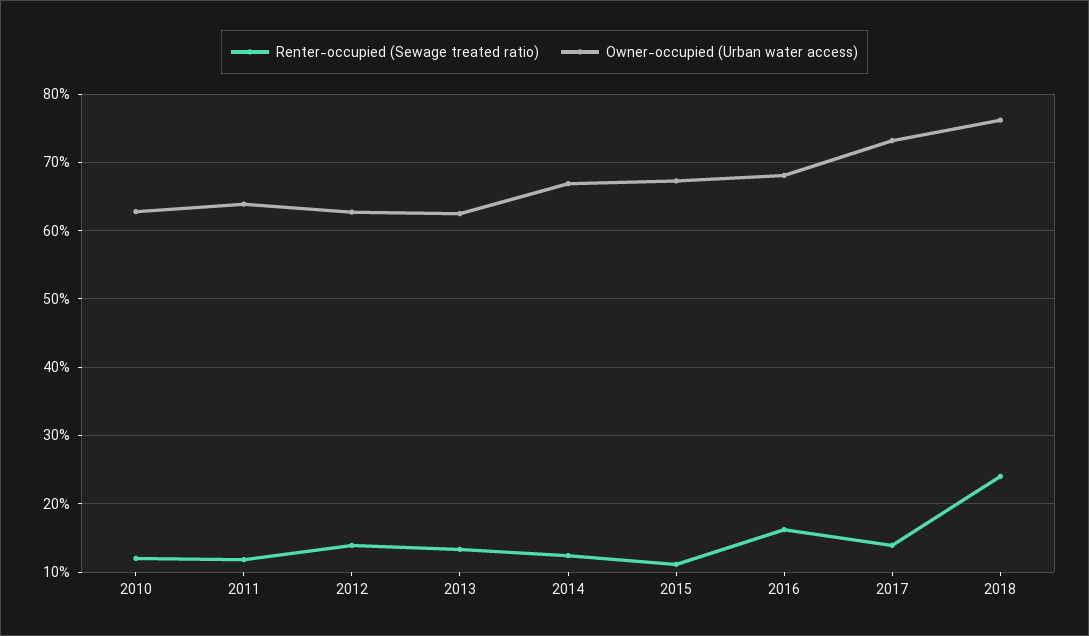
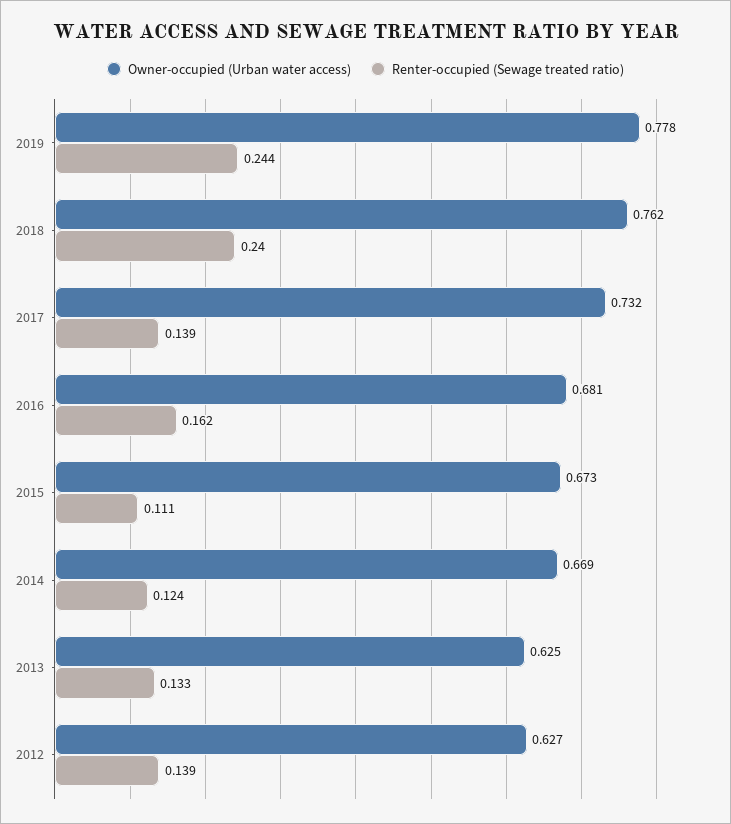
Renter-occupied (Sewage treated ratio), 2010: 0.12 -> none
Owner-occupied (Urban water access), 2010: 0.63 -> none
Renter-occupied (Sewage treated ratio), 2011: 0.12 -> none
Owner-occupied (Urban water access), 2011: 0.64 -> none
Owner-occupied (Urban water access), 2019: none -> 0.778
Renter-occupied (Sewage treated ratio), 2019: none -> 0.244

